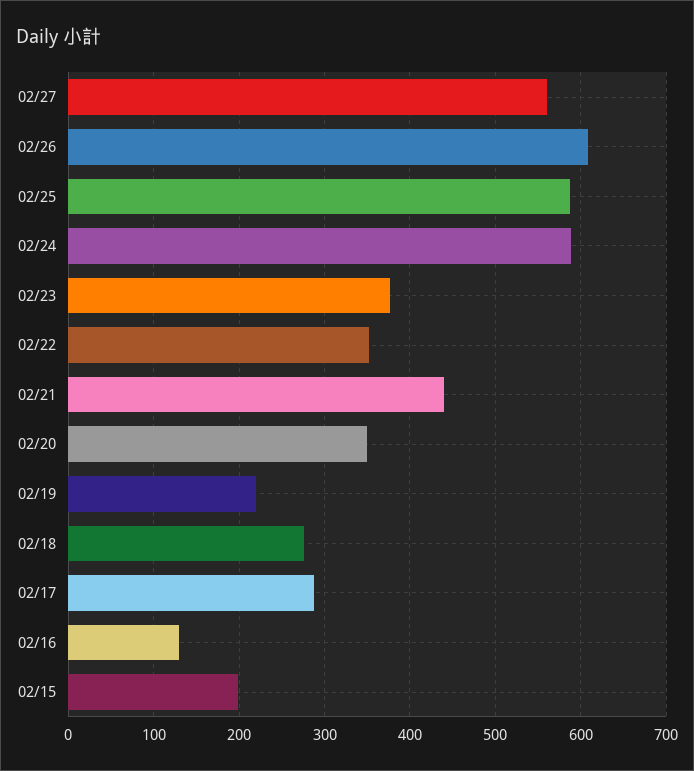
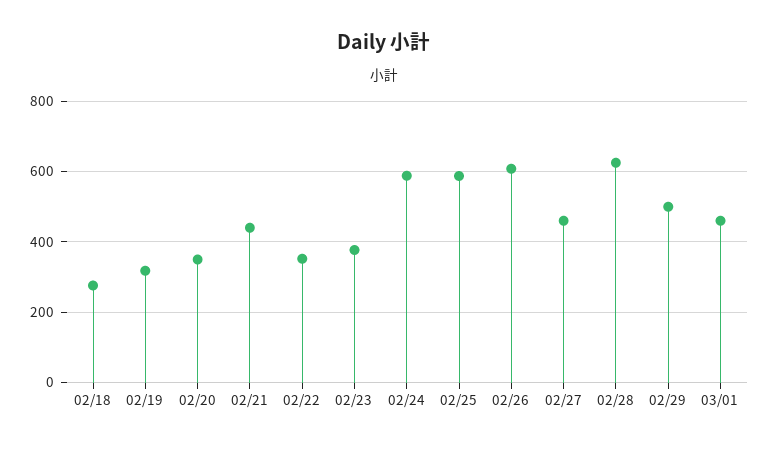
02/27: 560 -> 460
02/19: 220 -> 320
02/17: 290 -> none
02/16: 130 -> none
02/15: 200 -> none
02/28: none -> 620
02/29: none -> 500
03/01: none -> 460

